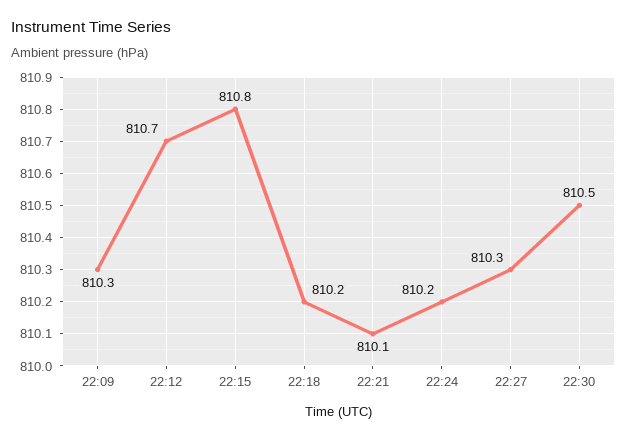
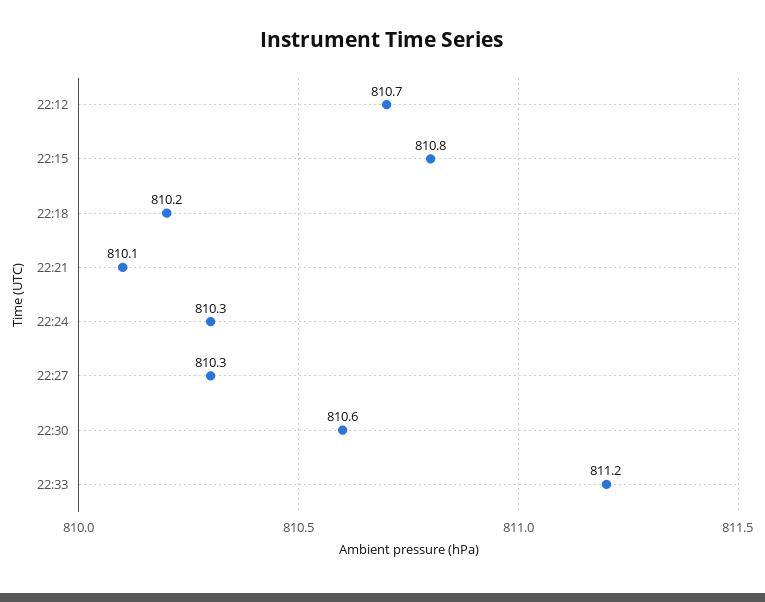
22:09: 810.3 -> none
22:24: 810.2 -> 810.3
22:30: 810.5 -> 810.6
22:33: none -> 811.2

